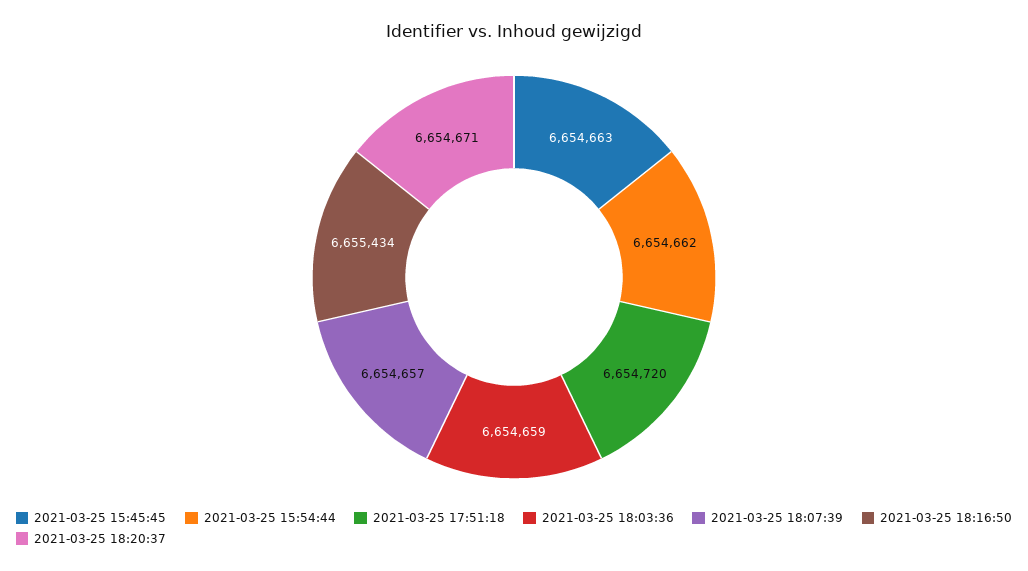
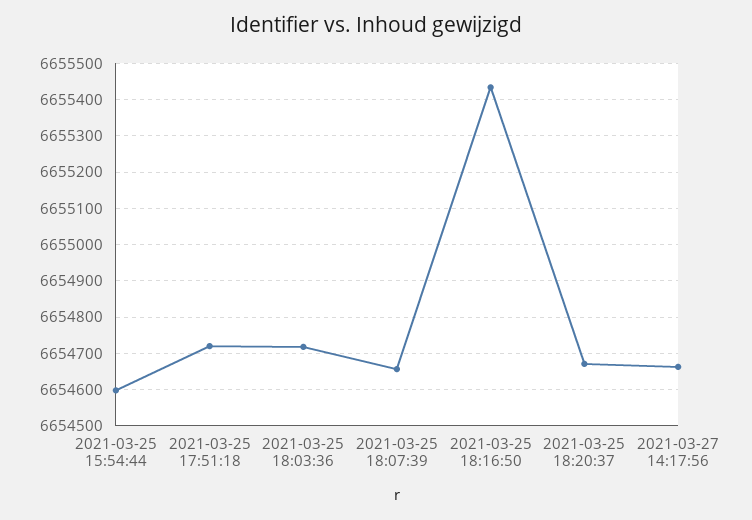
2021-03-25 15:45:45: 6654663 -> none
2021-03-25 15:54:44: 6654662 -> 6654600
2021-03-25 18:03:36: 6654659 -> 6654720
2021-03-27 14:17:56: none -> 6654660

